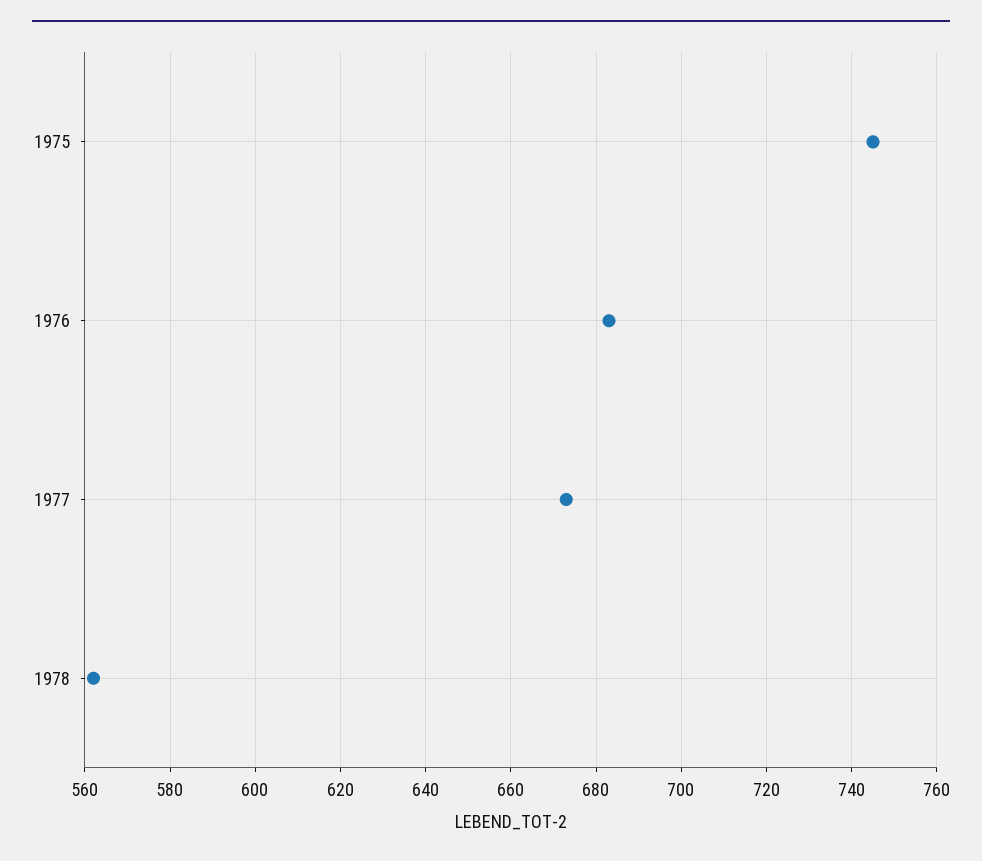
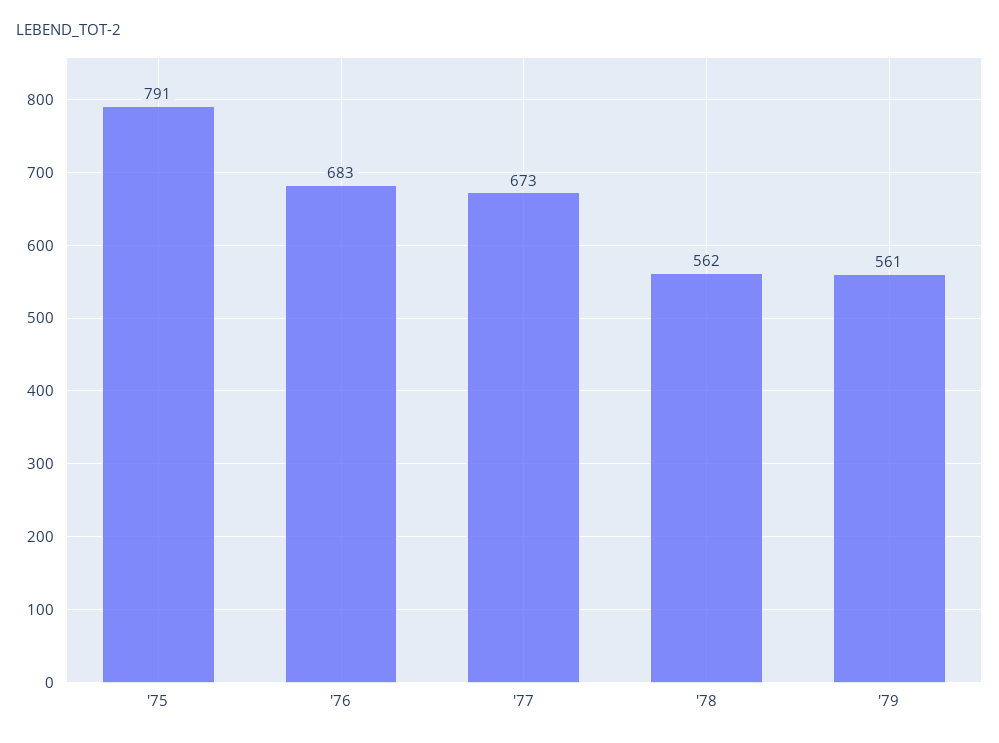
1975: 745 -> 791
'79: none -> 561

